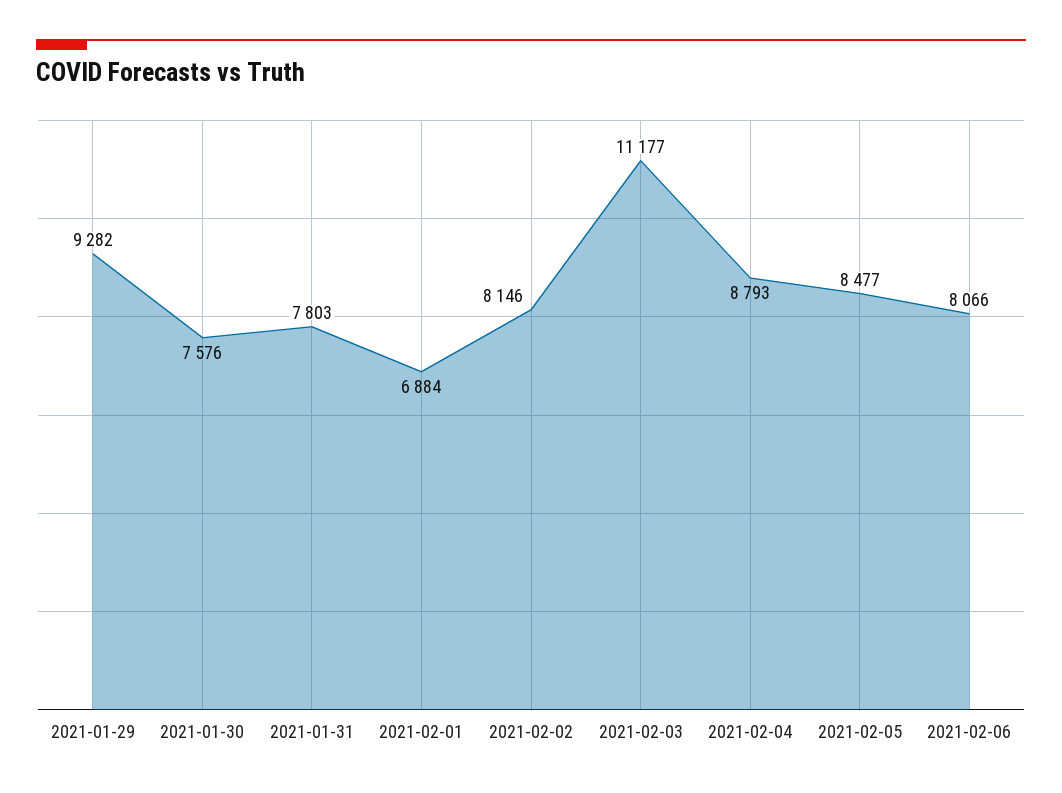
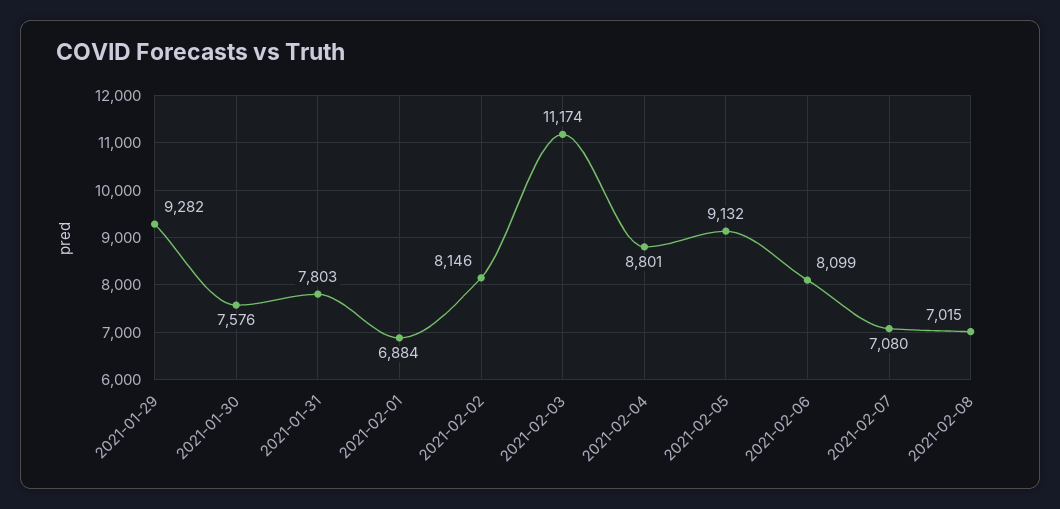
2021-02-03: 11177 -> 11174
2021-02-04: 8793 -> 8801
2021-02-05: 8477 -> 9132
2021-02-06: 8066 -> 8099
2021-02-07: none -> 7080
2021-02-08: none -> 7015

